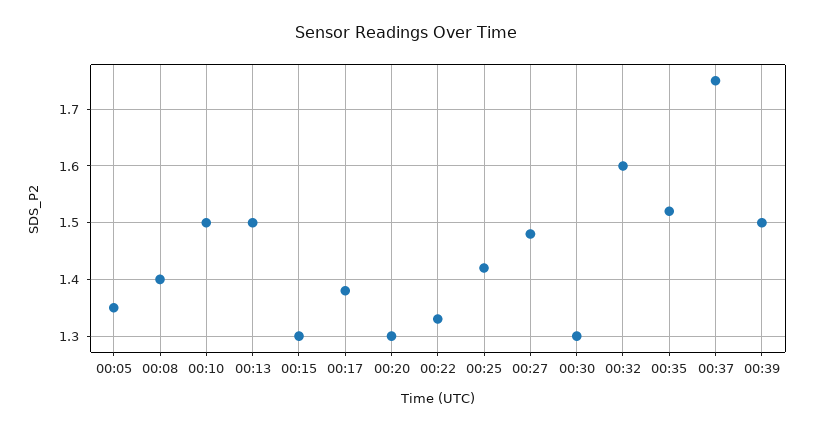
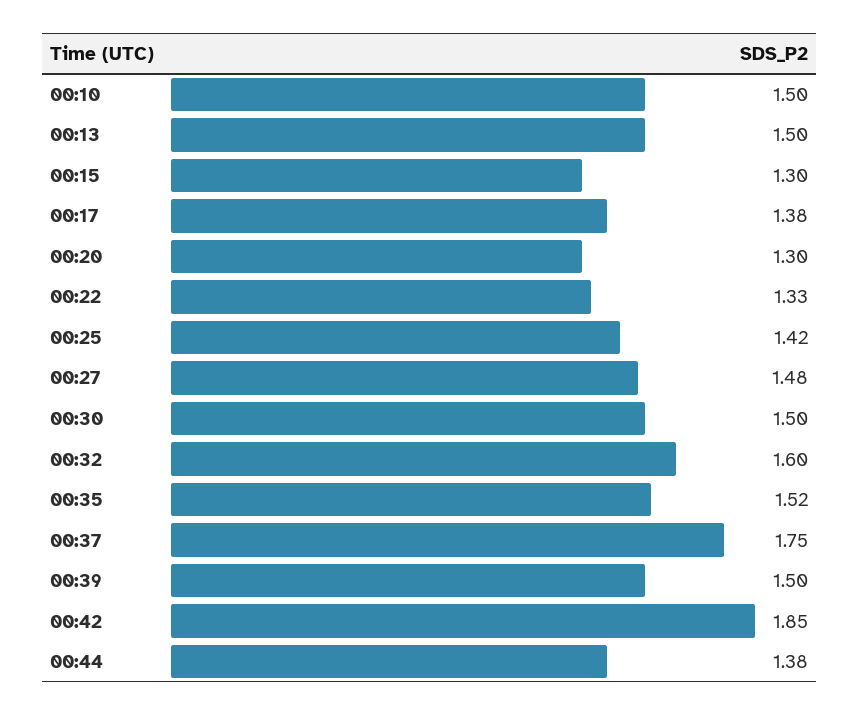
00:05: 1.35 -> none
00:08: 1.4 -> none
00:30: 1.3 -> 1.5
00:42: none -> 1.85
00:44: none -> 1.38

